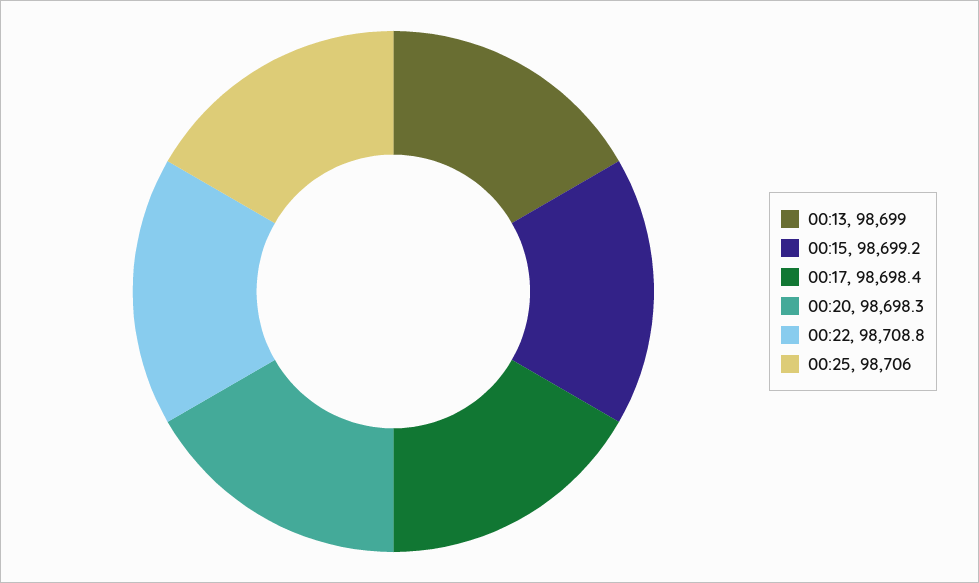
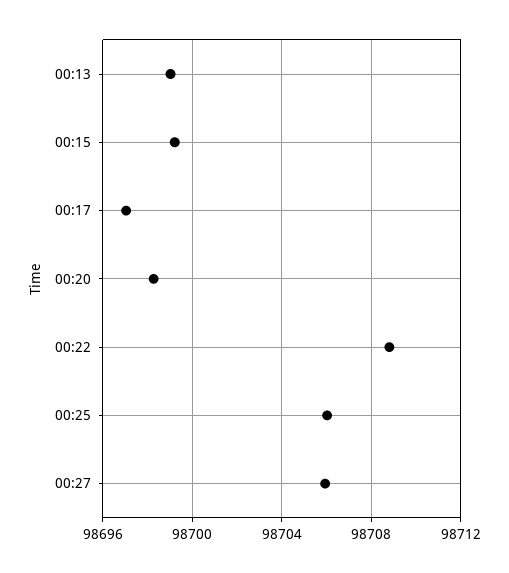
00:17: 98698.4 -> 98697
00:27: none -> 98706

